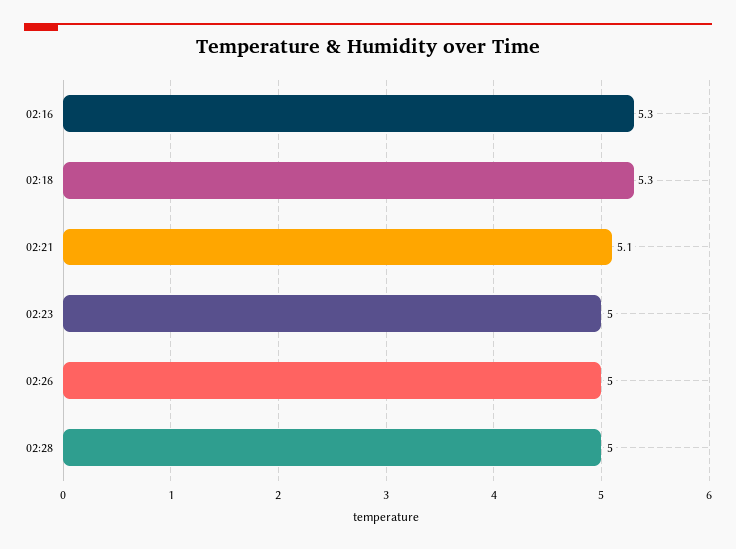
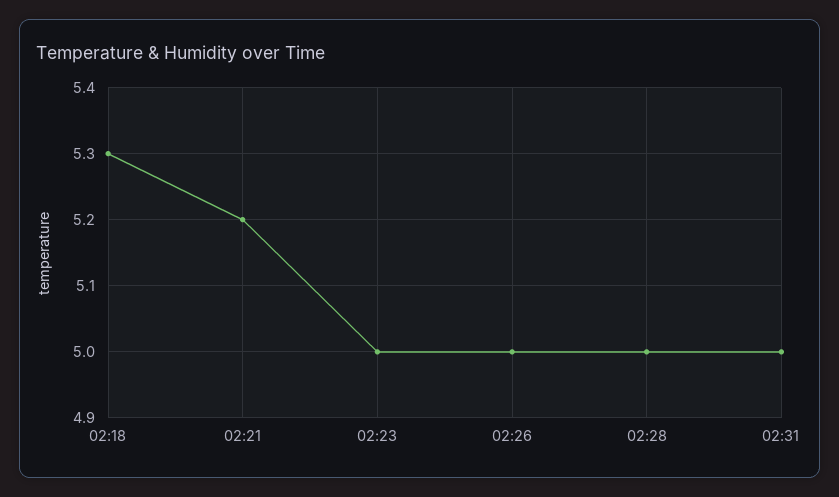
02:16: 5.3 -> none
02:21: 5.1 -> 5.2
02:31: none -> 5

